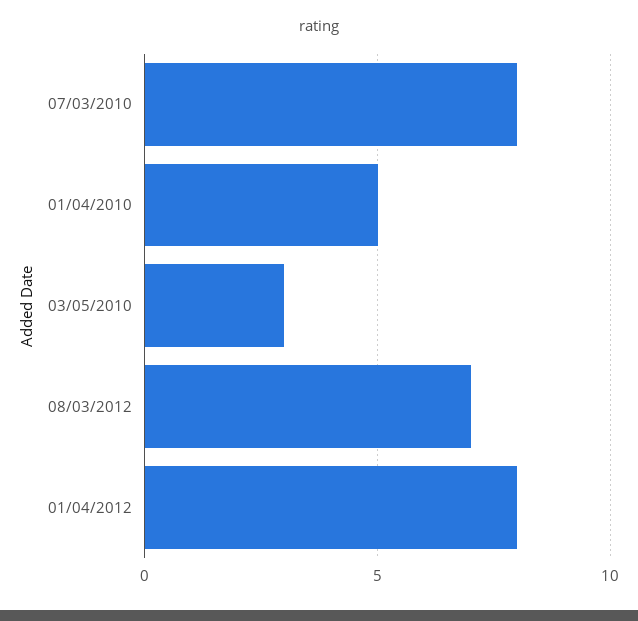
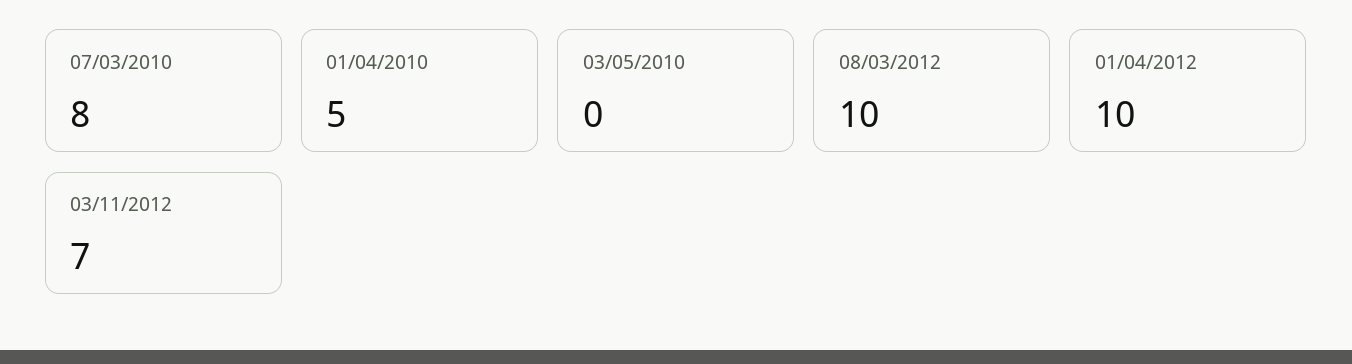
03/05/2010: 3 -> 0
08/03/2012: 7 -> 10
01/04/2012: 8 -> 10
03/11/2012: none -> 7

